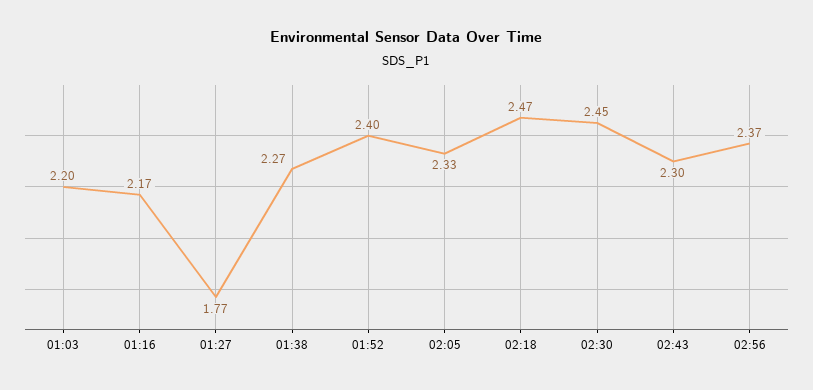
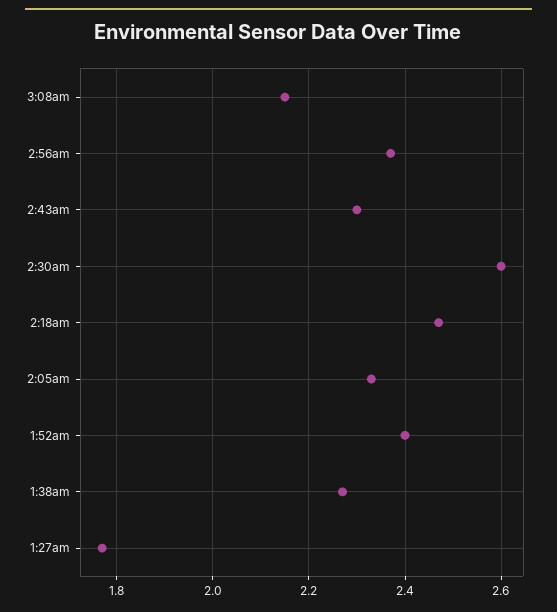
01:03: 2.2 -> none
01:16: 2.17 -> none
02:30: 2.45 -> 2.6
3:08am: none -> 2.15

